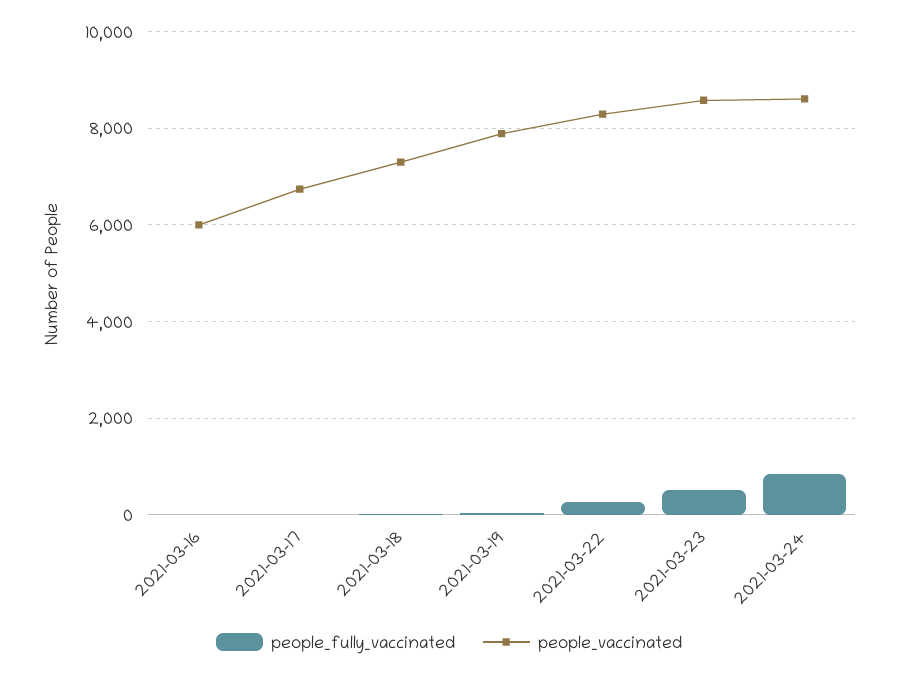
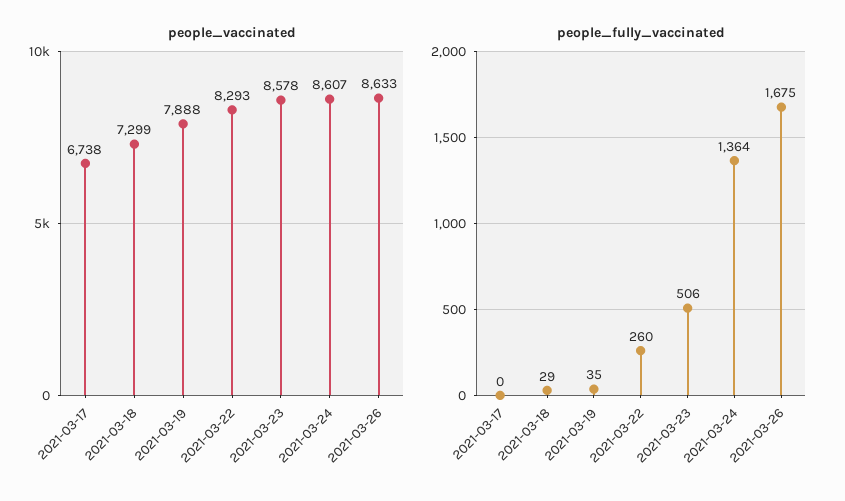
people_fully_vaccinated, 2021-03-16: 0 -> none
people_vaccinated, 2021-03-16: 6000 -> none
people_fully_vaccinated, 2021-03-24: 800 -> 1364
people_vaccinated, 2021-03-26: none -> 8633
people_fully_vaccinated, 2021-03-26: none -> 1675

